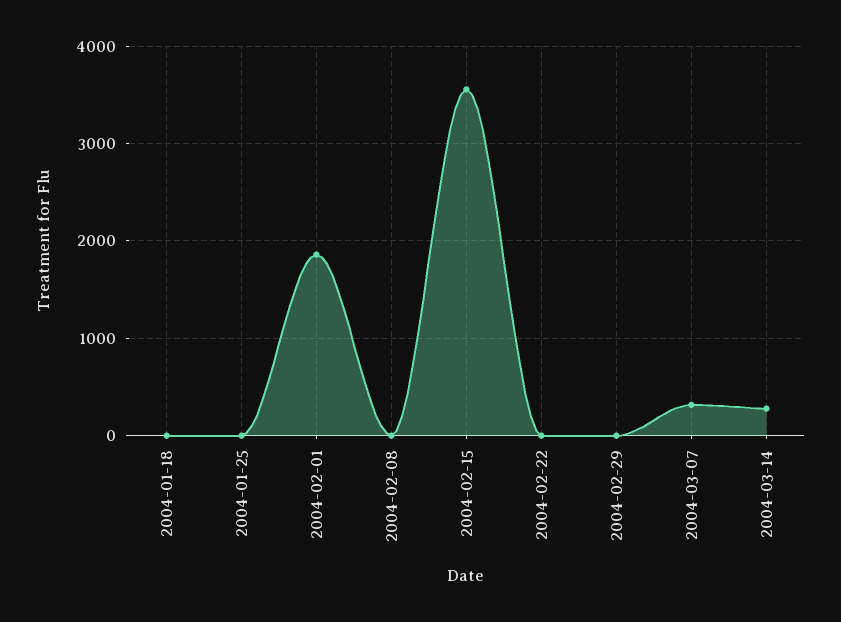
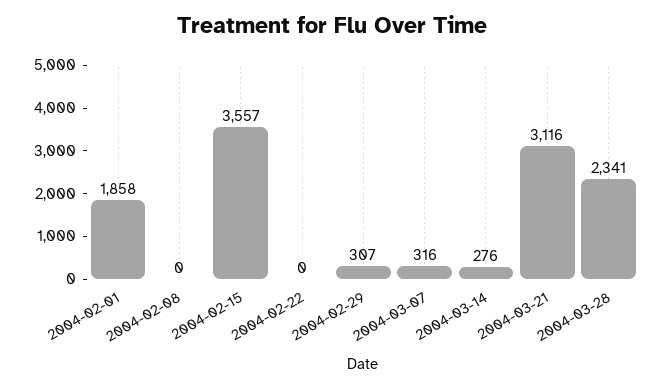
2004-01-18: 0 -> none
2004-01-25: 0 -> none
2004-02-29: 0 -> 307
2004-03-21: none -> 3116
2004-03-28: none -> 2341

